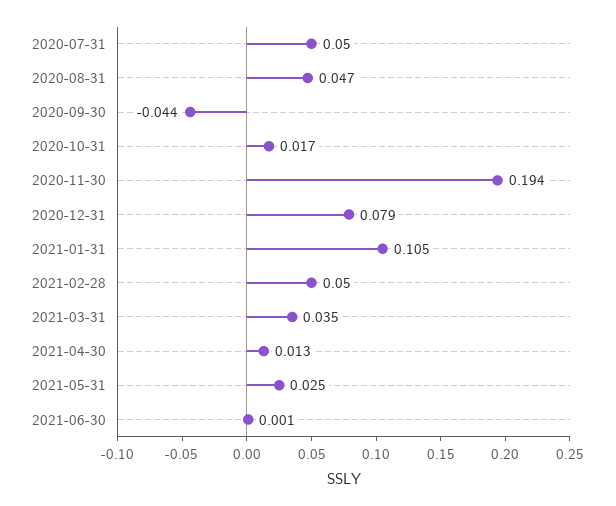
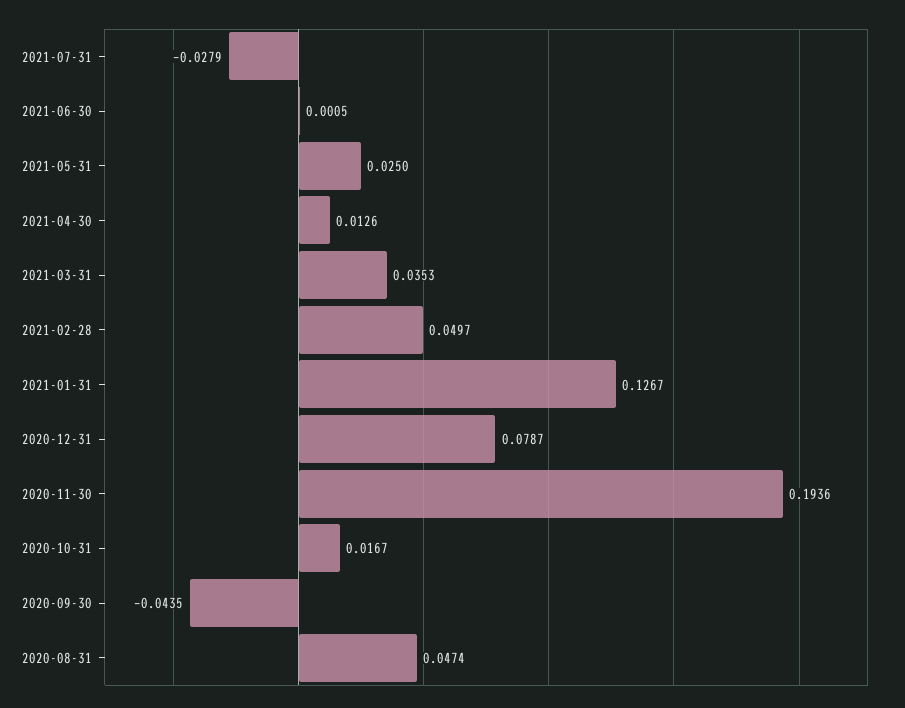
2020-07-31: 0.05 -> none
2021-01-31: 0.105 -> 0.1267
2021-07-31: none -> -0.0279

